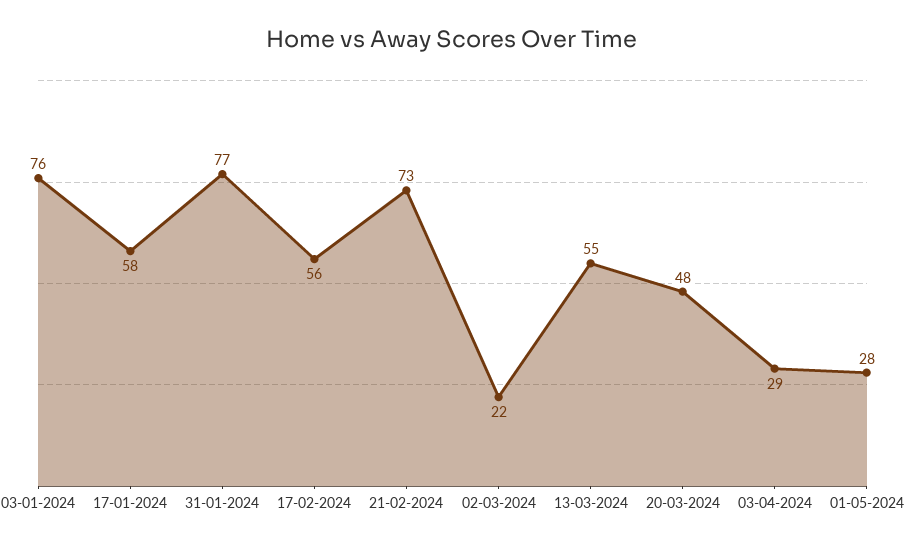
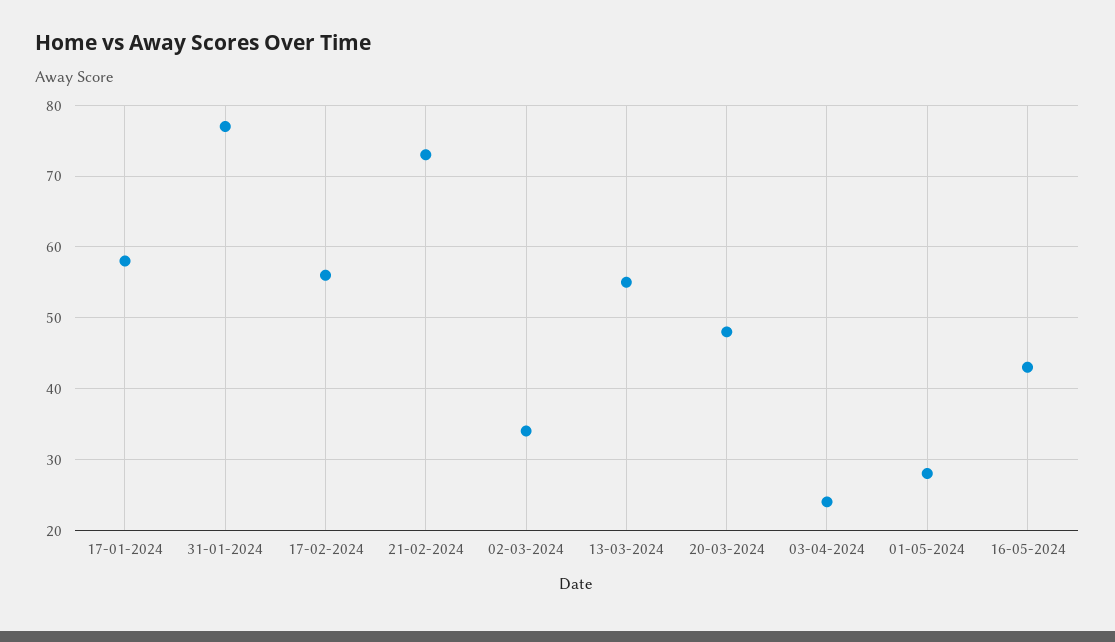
03-01-2024: 76 -> none
02-03-2024: 22 -> 34
03-04-2024: 29 -> 24
16-05-2024: none -> 43

